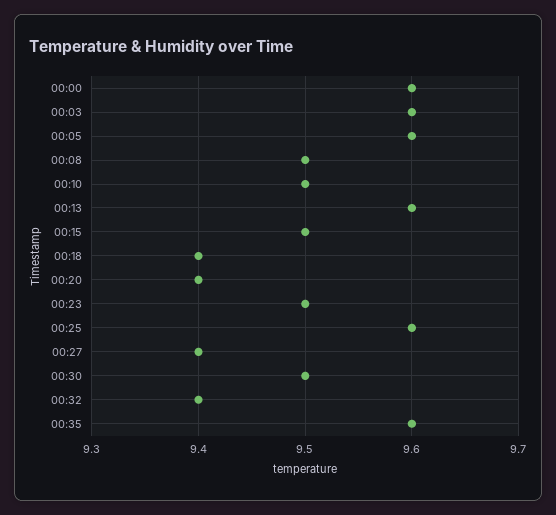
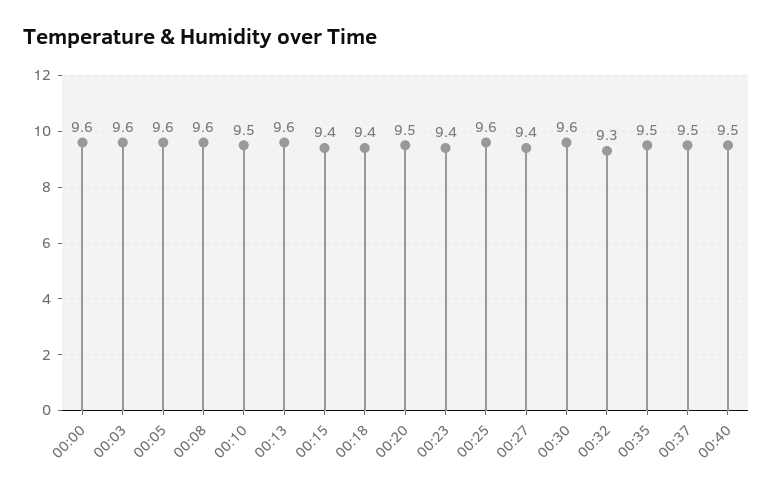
00:08: 9.5 -> 9.6
00:15: 9.5 -> 9.4
00:20: 9.4 -> 9.5
00:23: 9.5 -> 9.4
00:30: 9.5 -> 9.6
00:32: 9.4 -> 9.3
00:35: 9.6 -> 9.5
00:37: none -> 9.5
00:40: none -> 9.5

